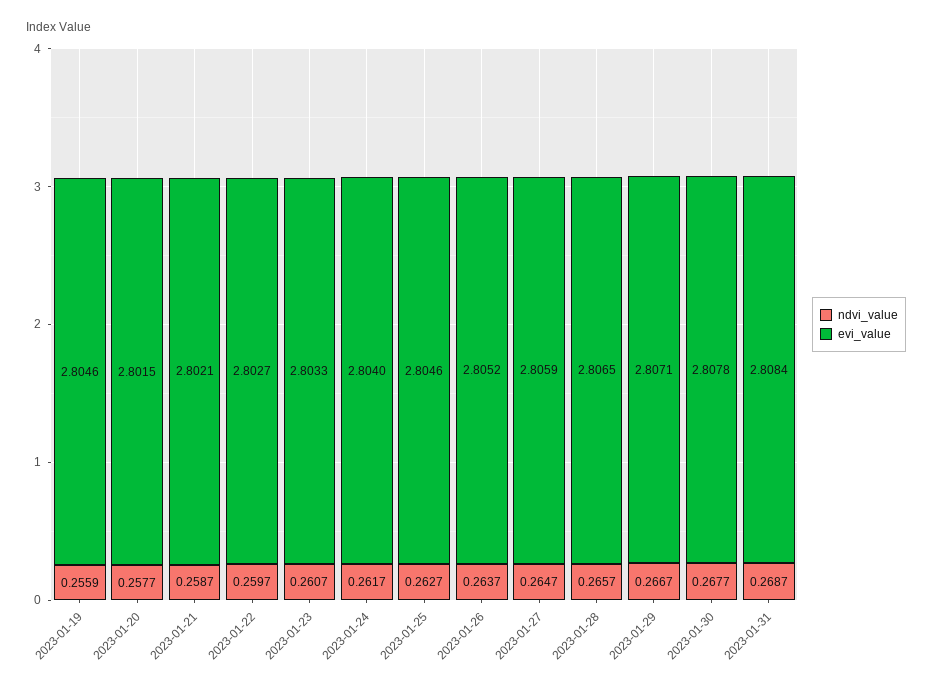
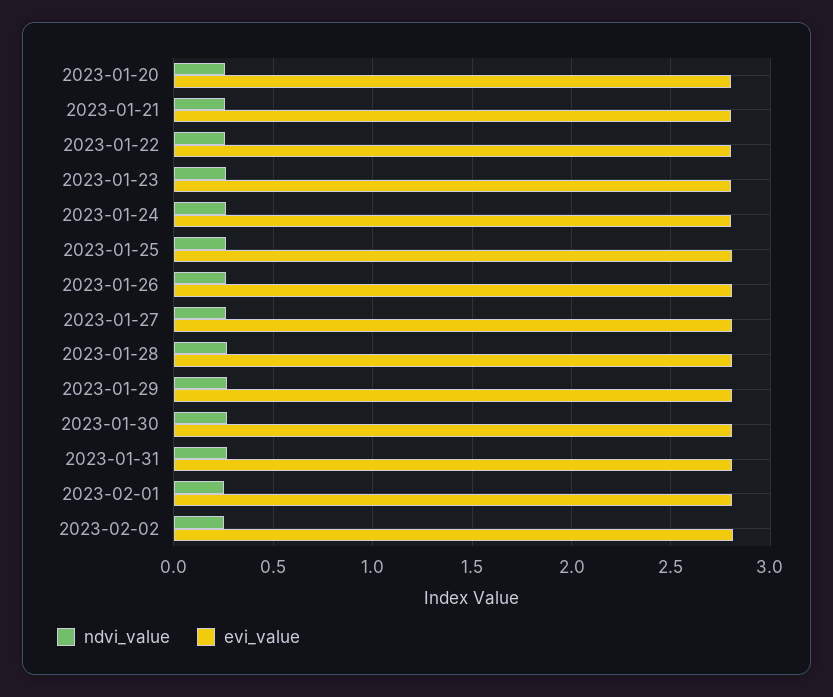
ndvi_value, 2023-01-19: 0.2559 -> none
evi_value, 2023-01-19: 2.8046 -> none
ndvi_value, 2023-02-01: none -> 0.25
evi_value, 2023-02-01: none -> 2.8
ndvi_value, 2023-02-02: none -> 0.25
evi_value, 2023-02-02: none -> 2.8

